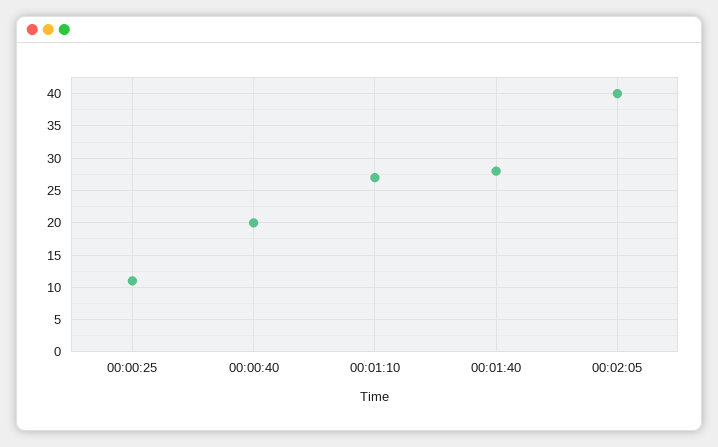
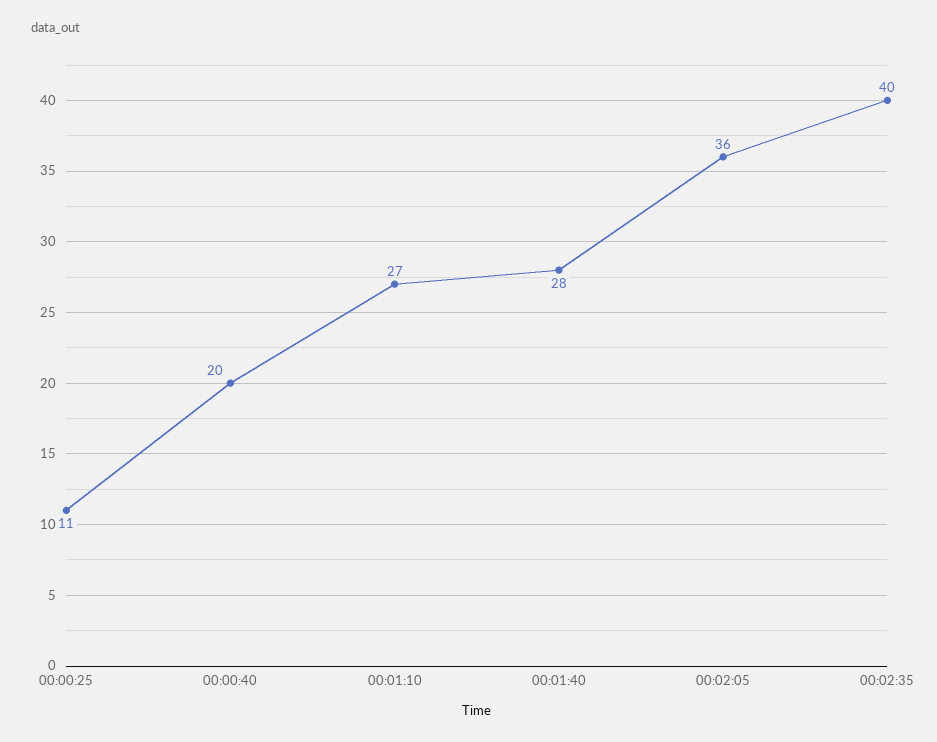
00:02:05: 40 -> 36
00:02:35: none -> 40

